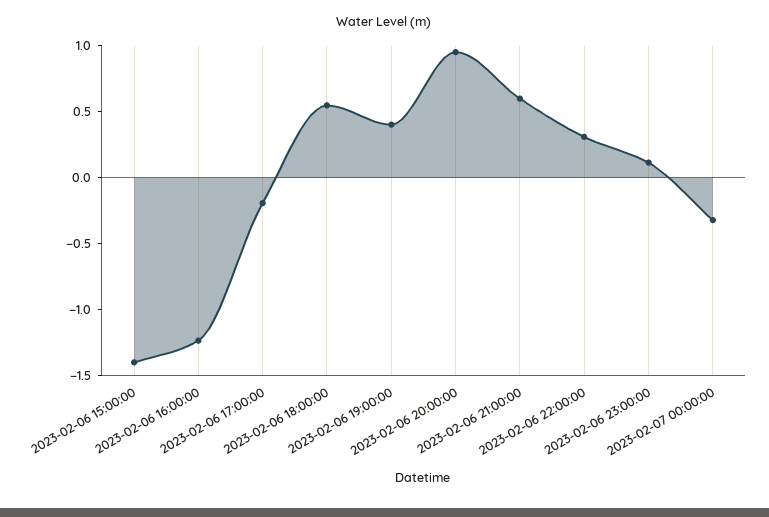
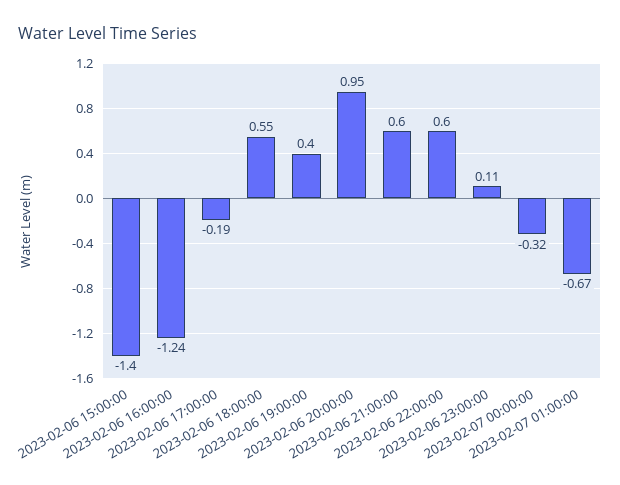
2023-02-06 22:00:00: 0.3 -> 0.6
2023-02-07 01:00:00: none -> -0.67

